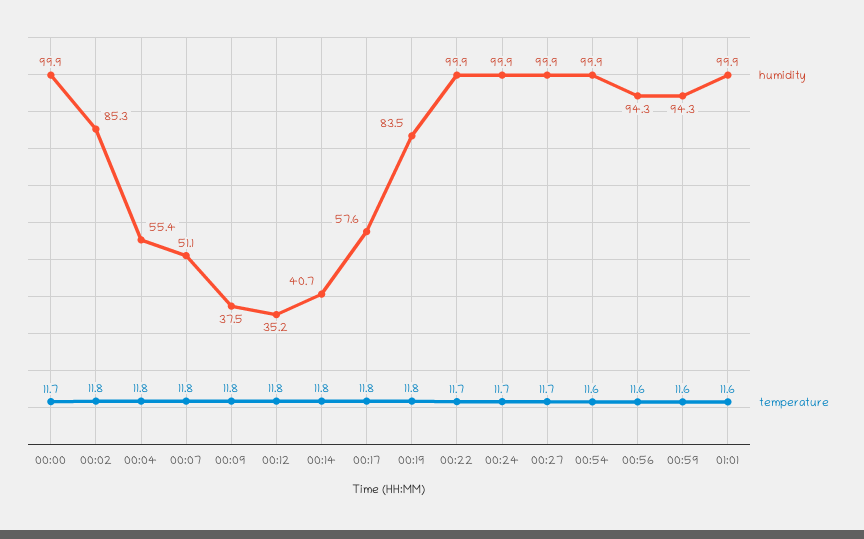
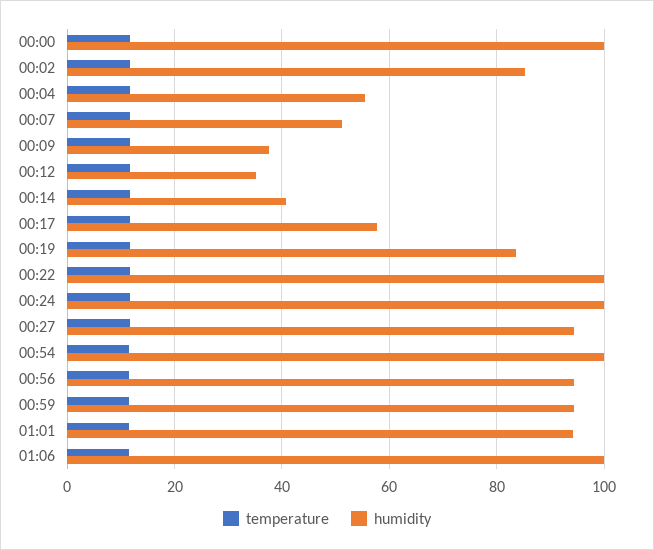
humidity, 00:27: 99.9 -> 94
humidity, 01:01: 99.9 -> 94
temperature, 01:06: none -> 12
humidity, 01:06: none -> 100

